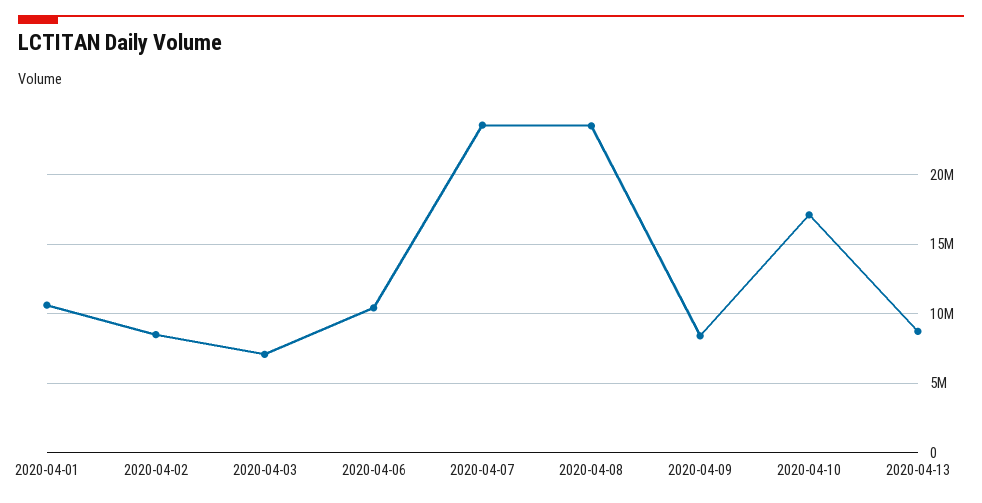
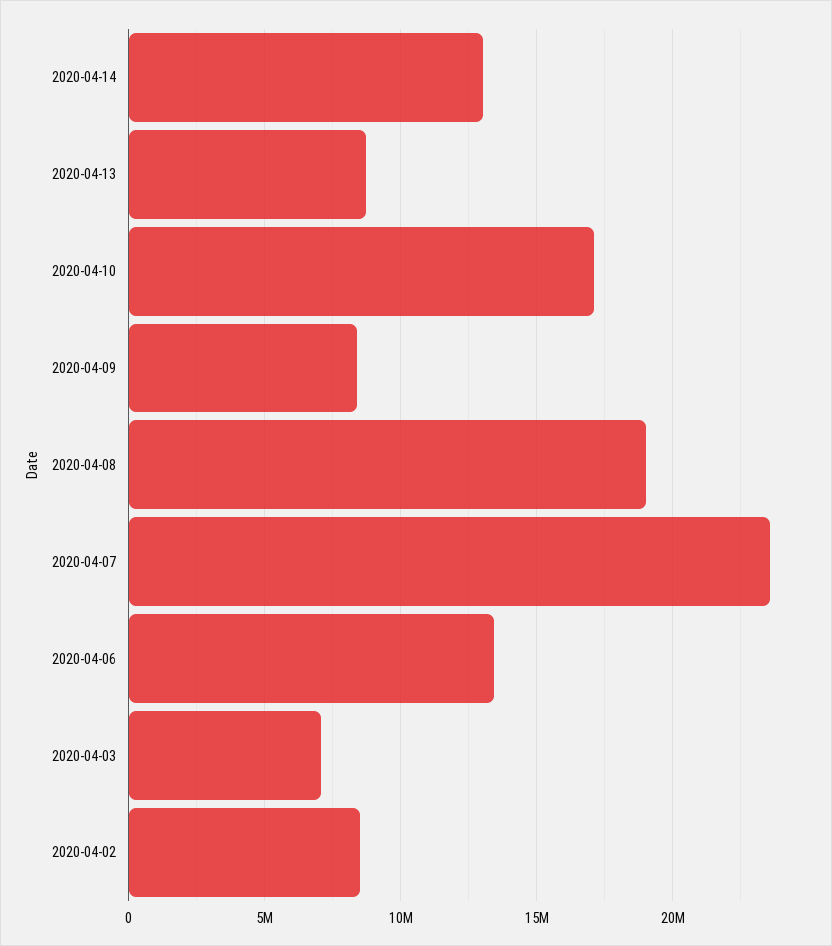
2020-04-01: 10500000 -> none
2020-04-06: 10500000 -> 13500000
2020-04-08: 23500000 -> 19000000
2020-04-14: none -> 13000000

